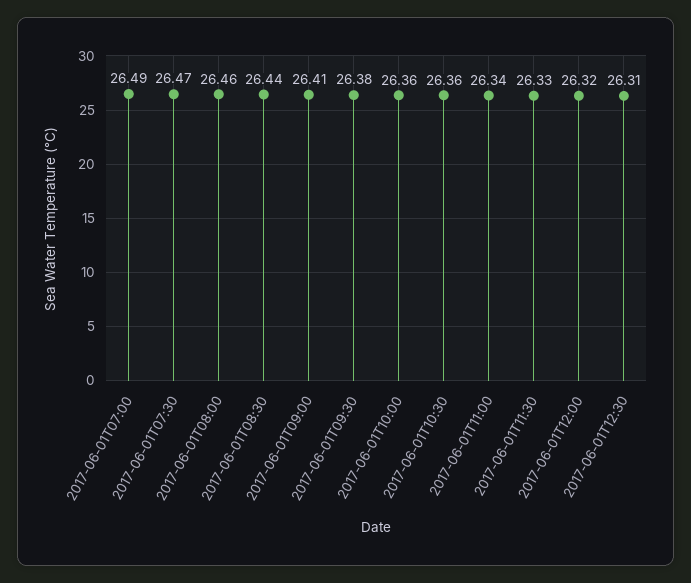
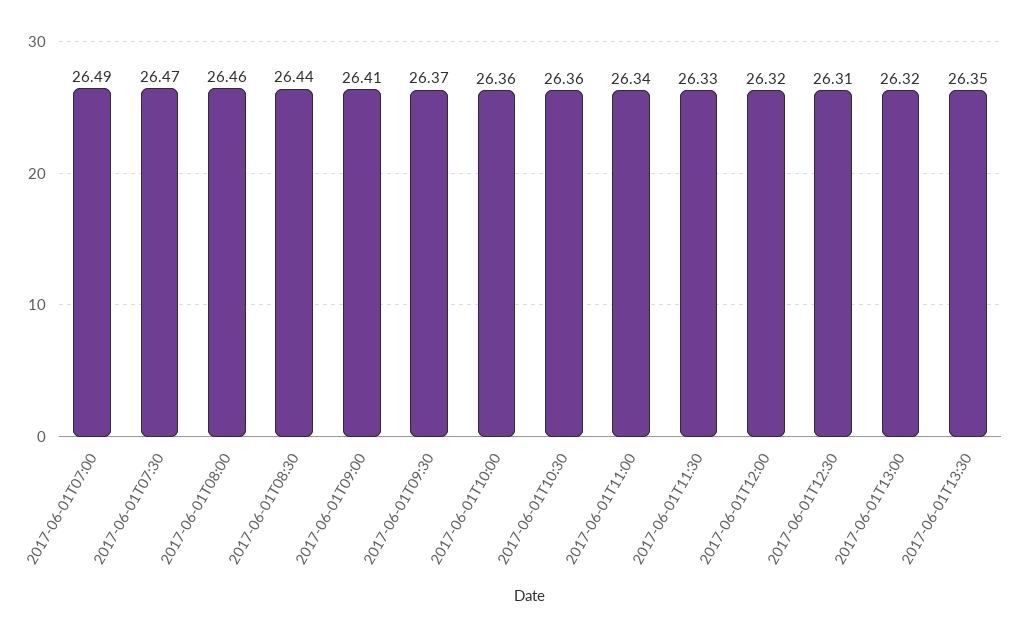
2017-06-01T09:30: 26.38 -> 26.37
2017-06-01T13:00: none -> 26.32
2017-06-01T13:30: none -> 26.35

